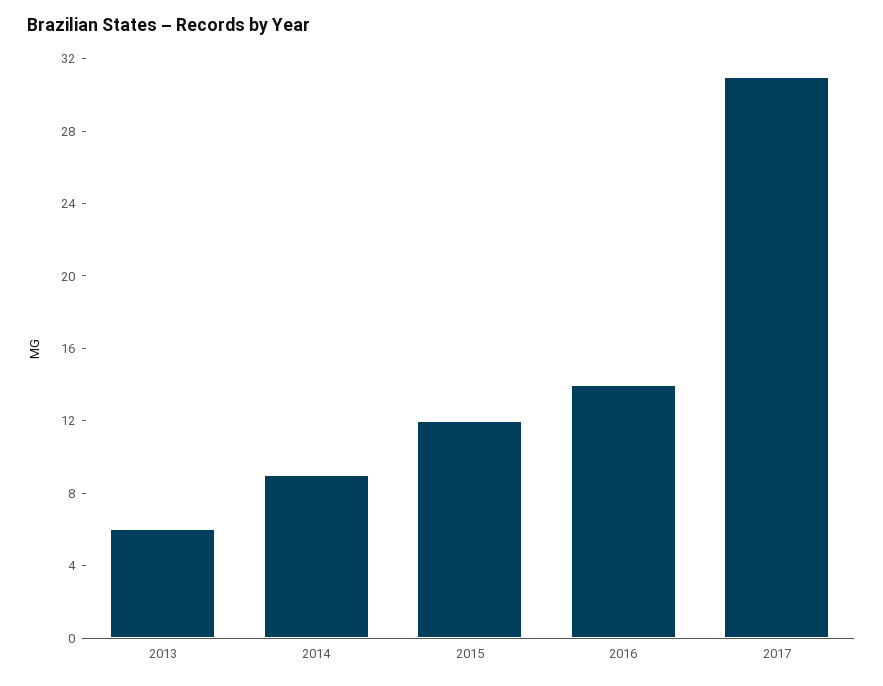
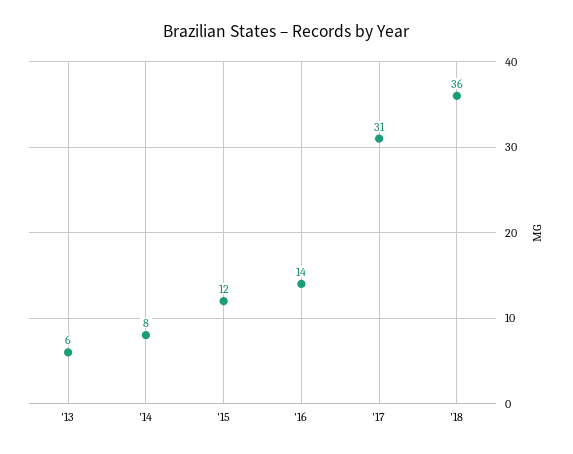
2014: 9 -> 8
'18: none -> 36

